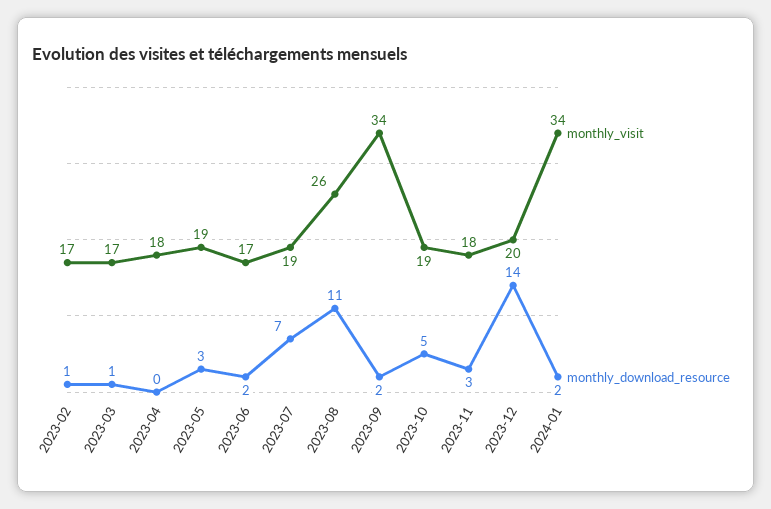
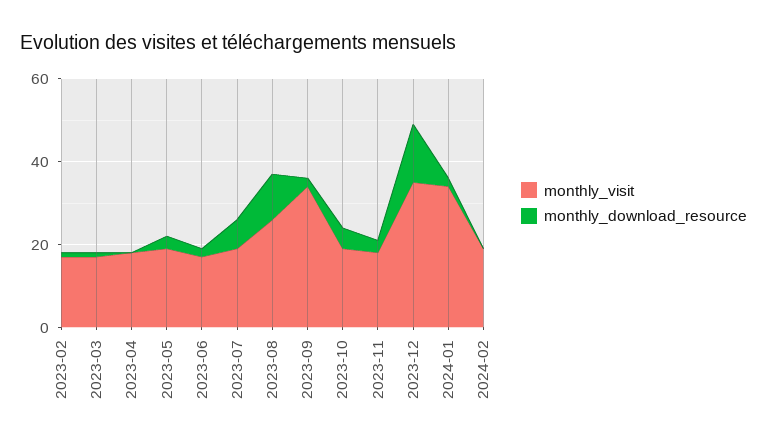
monthly_visit, 2023-12: 20 -> 35
monthly_visit, 2024-02: none -> 20
monthly_download_resource, 2024-02: none -> 0

